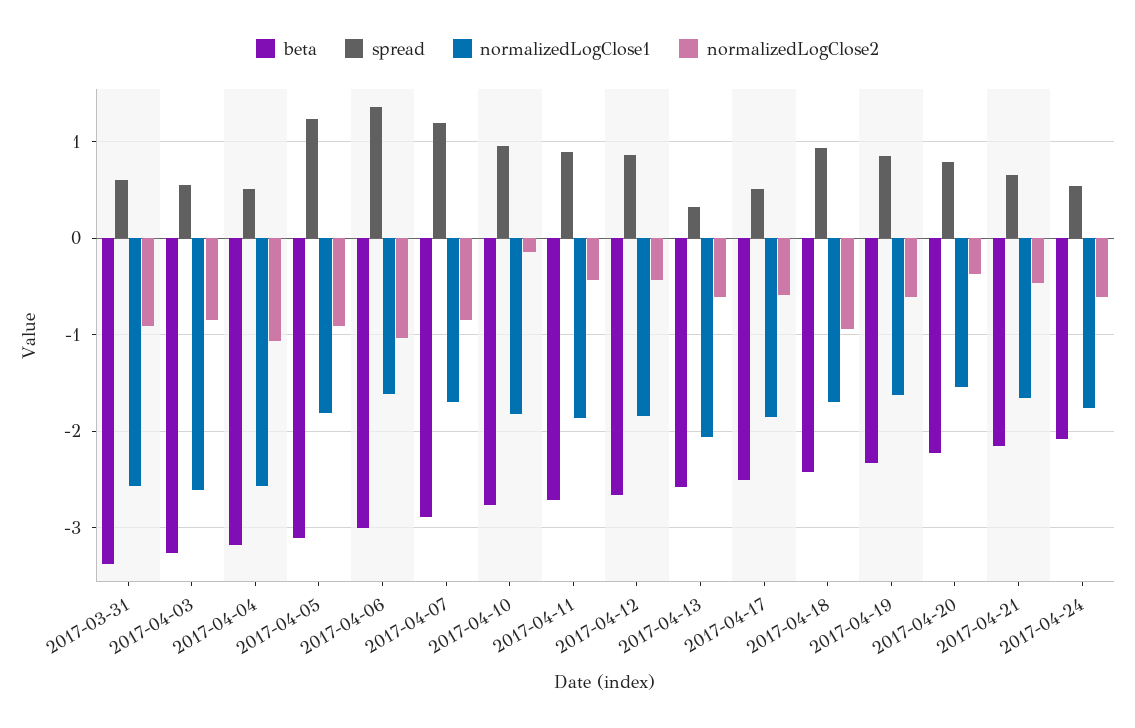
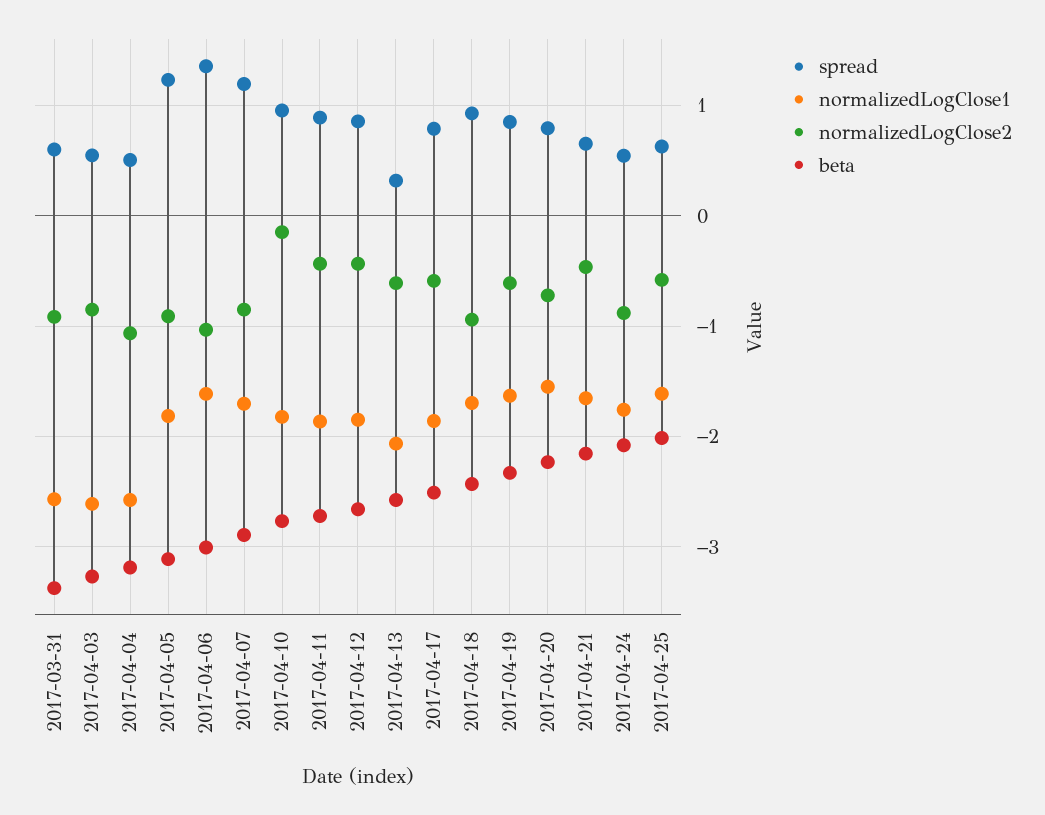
spread, 2017-04-17: 0.5 -> 0.8
normalizedLogClose2, 2017-04-20: -0.4 -> -0.7
normalizedLogClose2, 2017-04-24: -0.6 -> -0.9
spread, 2017-04-25: none -> 0.6
normalizedLogClose1, 2017-04-25: none -> -1.6
normalizedLogClose2, 2017-04-25: none -> -0.6
beta, 2017-04-25: none -> -2

